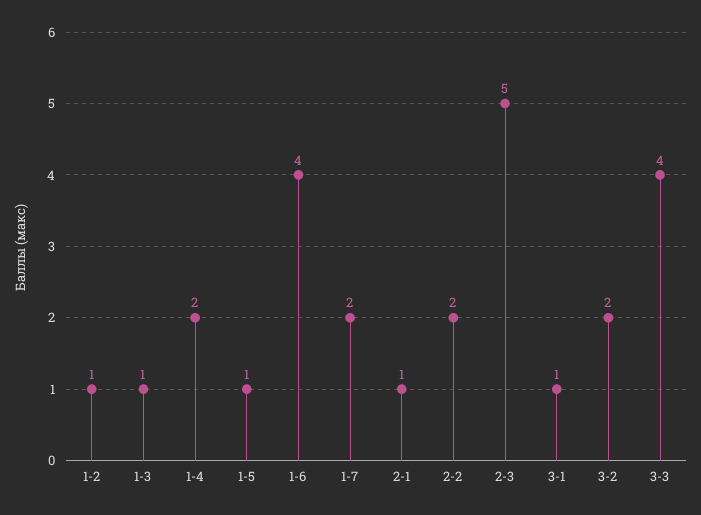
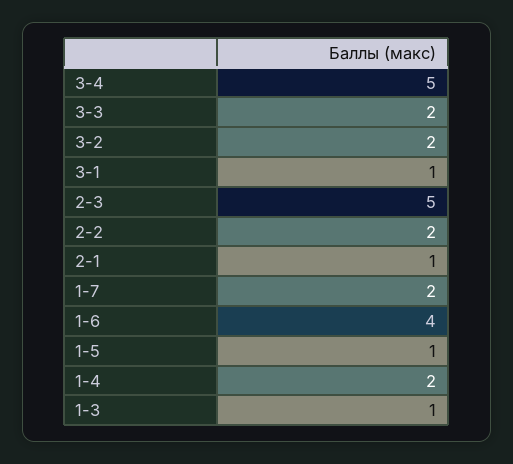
1-2: 1 -> none
3-3: 4 -> 2
3-4: none -> 5

